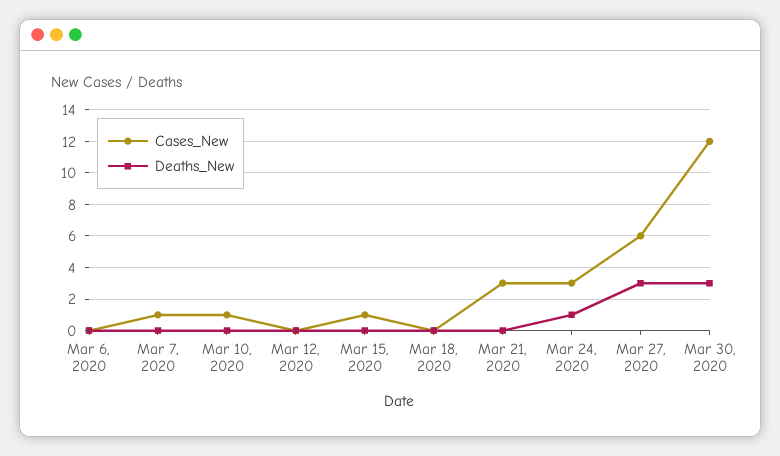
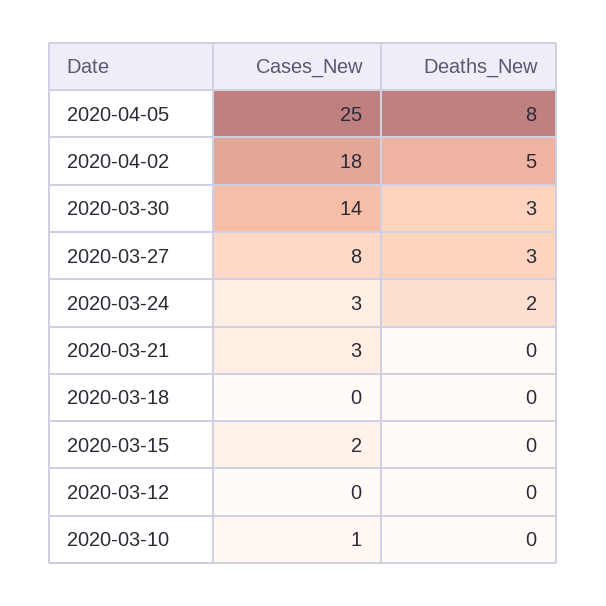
Cases_New, Mar 6, 2020: 0 -> none
Deaths_New, Mar 6, 2020: 0 -> none
Cases_New, Mar 7, 2020: 1 -> none
Deaths_New, Mar 7, 2020: 0 -> none
Cases_New, Mar 15, 2020: 1 -> 2
Deaths_New, Mar 24, 2020: 1 -> 2
Cases_New, Mar 27, 2020: 6 -> 8
Cases_New, Mar 30, 2020: 12 -> 14
Cases_New, 2020-04-05: none -> 25
Deaths_New, 2020-04-05: none -> 8
Cases_New, 2020-04-02: none -> 18
Deaths_New, 2020-04-02: none -> 5

